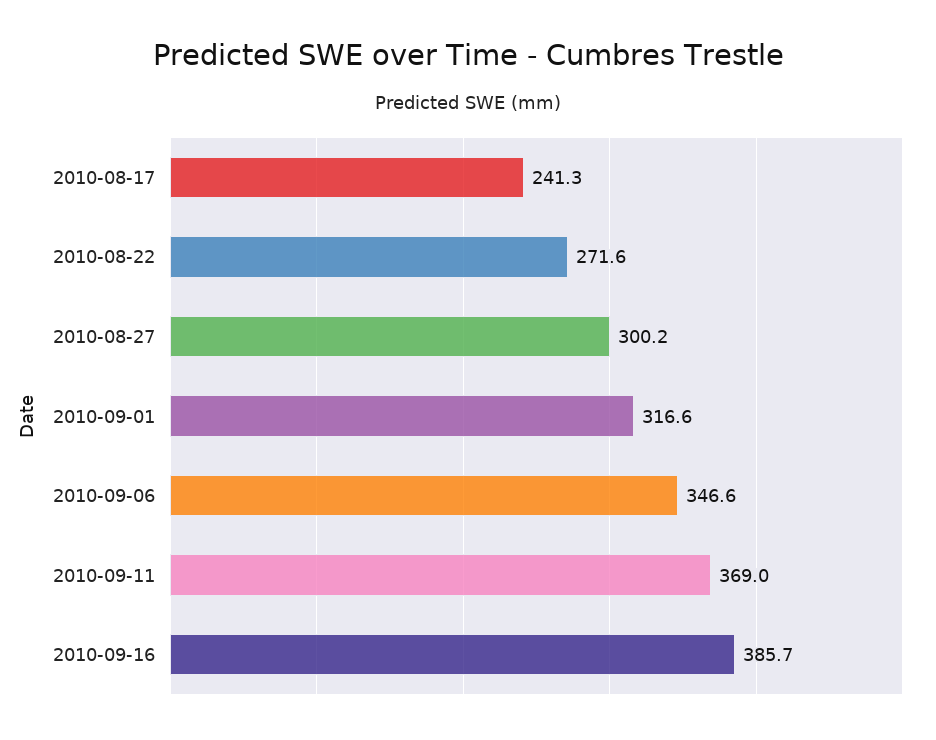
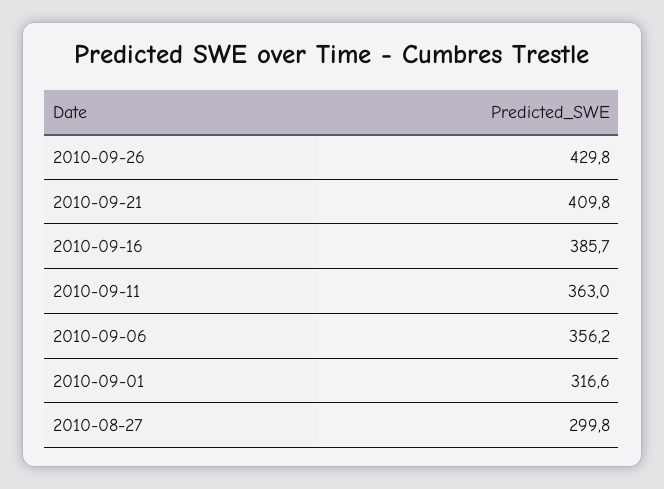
2010-08-17: 241.3 -> none
2010-08-22: 271.6 -> none
2010-08-27: 300.2 -> 299.8
2010-09-06: 346.6 -> 356.2
2010-09-11: 369 -> 363
2010-09-26: none -> 429.8
2010-09-21: none -> 409.8

